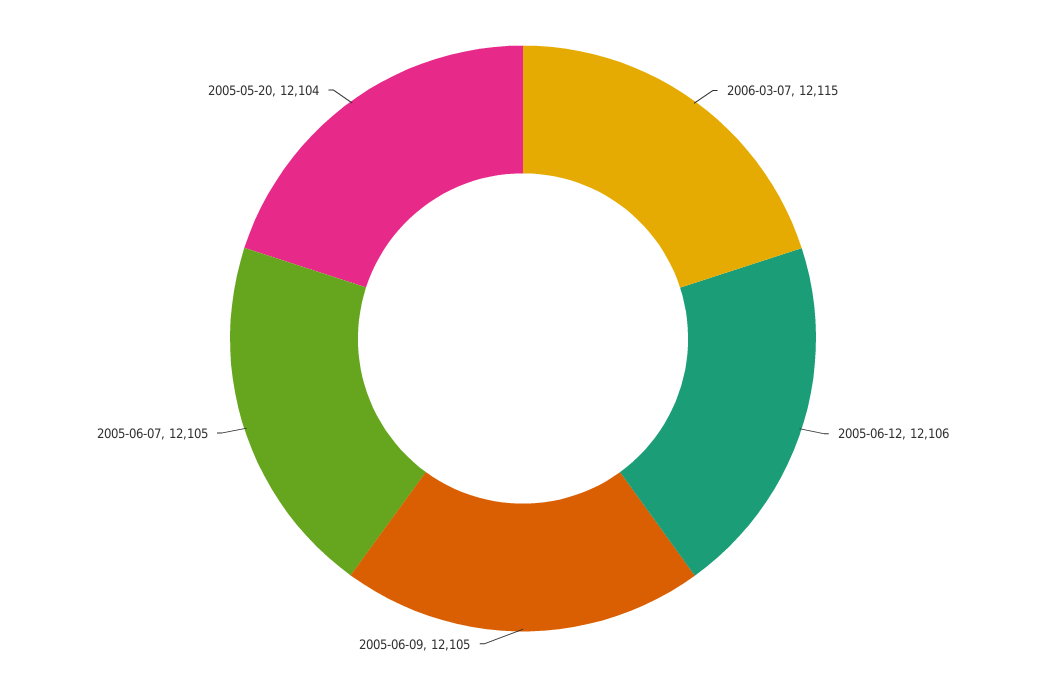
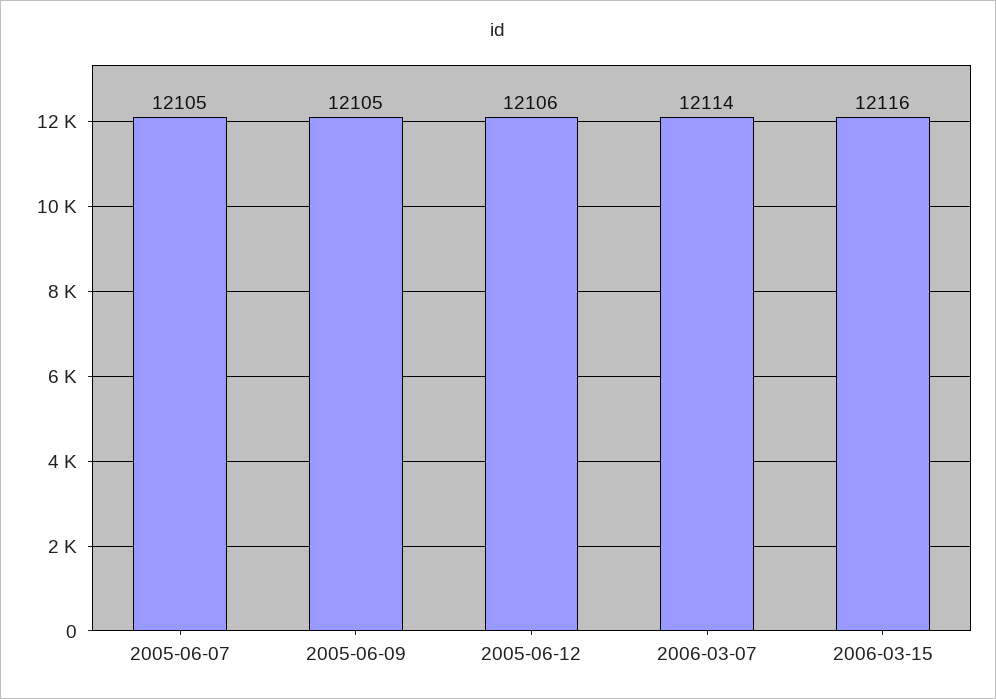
2006-03-07: 12115 -> 12114
2005-05-20: 12104 -> none
2006-03-15: none -> 12116

